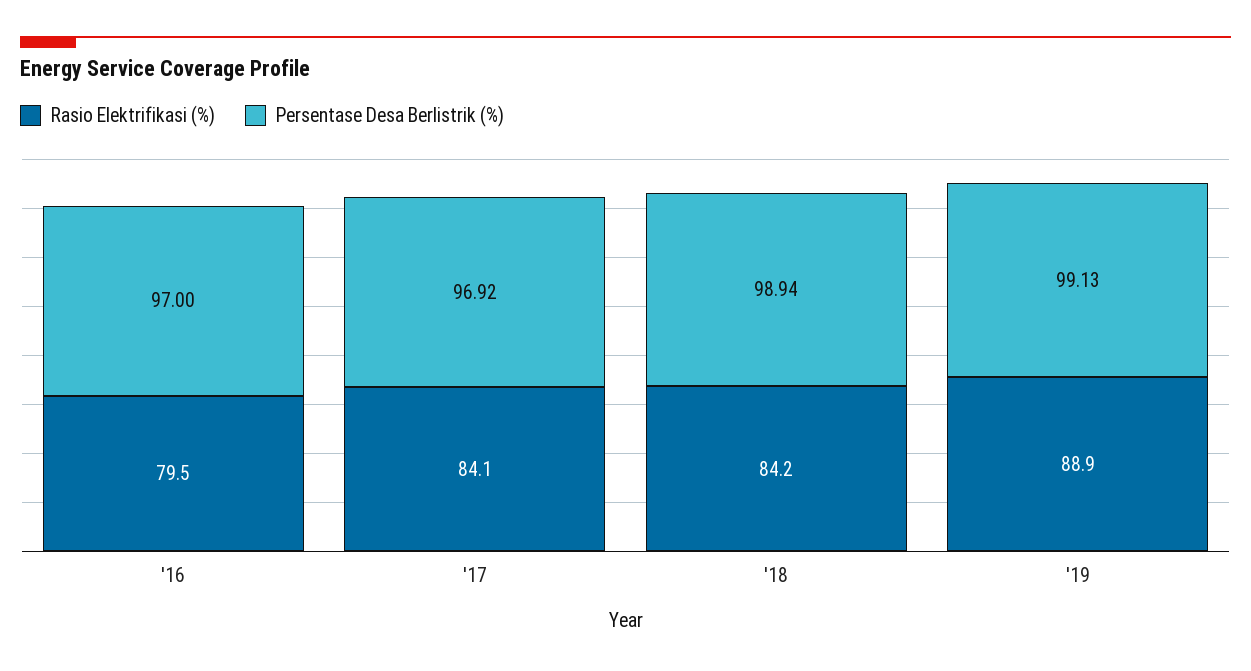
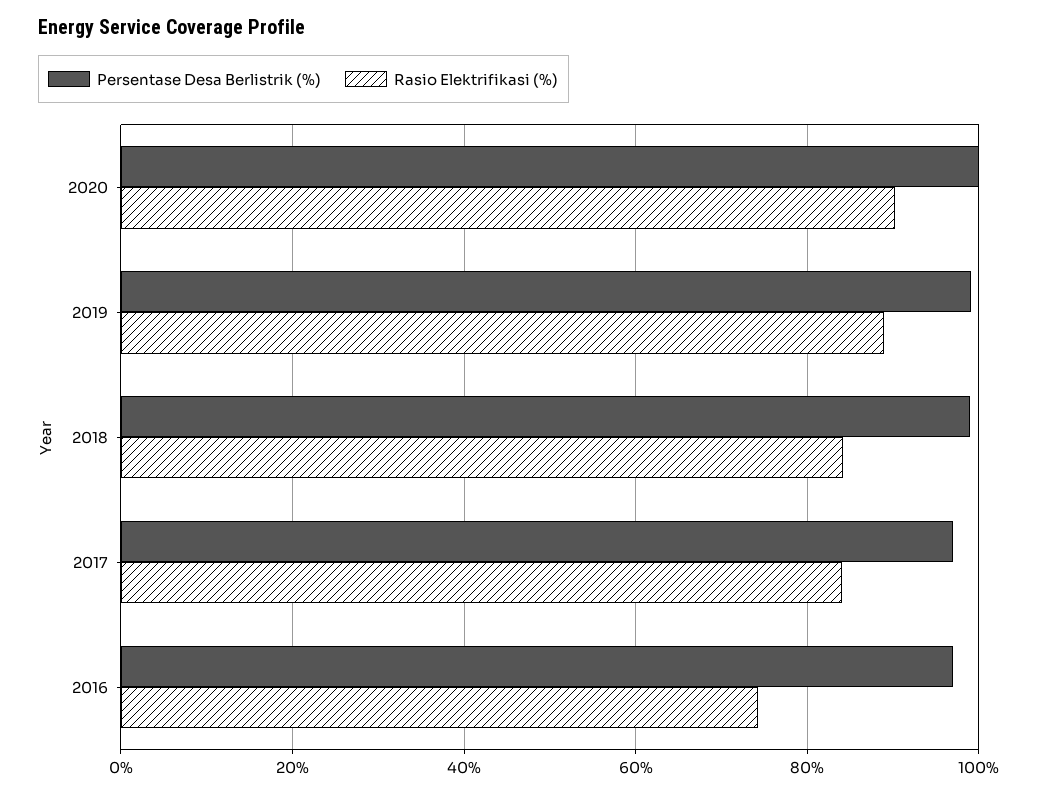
Rasio Elektrifikasi (%), '16: 79.5 -> 74
Persentase Desa Berlistrik (%), 2020: none -> 100
Rasio Elektrifikasi (%), 2020: none -> 90

